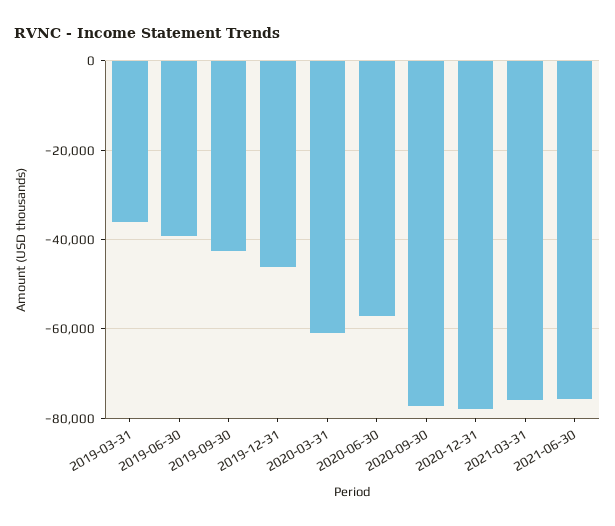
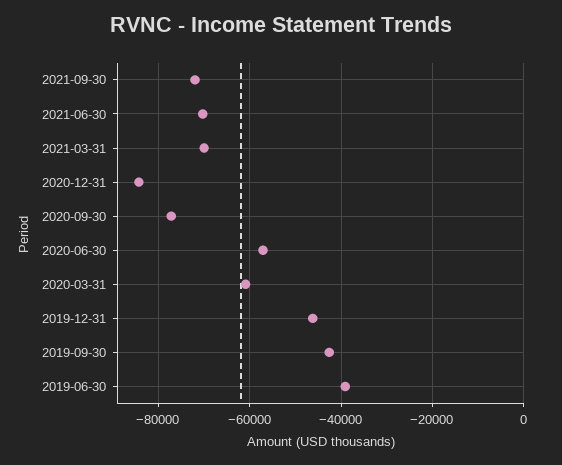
2019-03-31: -36000 -> none
2020-12-31: -78000 -> -84000
2021-03-31: -76000 -> -70000
2021-06-30: -76000 -> -70000
2021-09-30: none -> -72000

